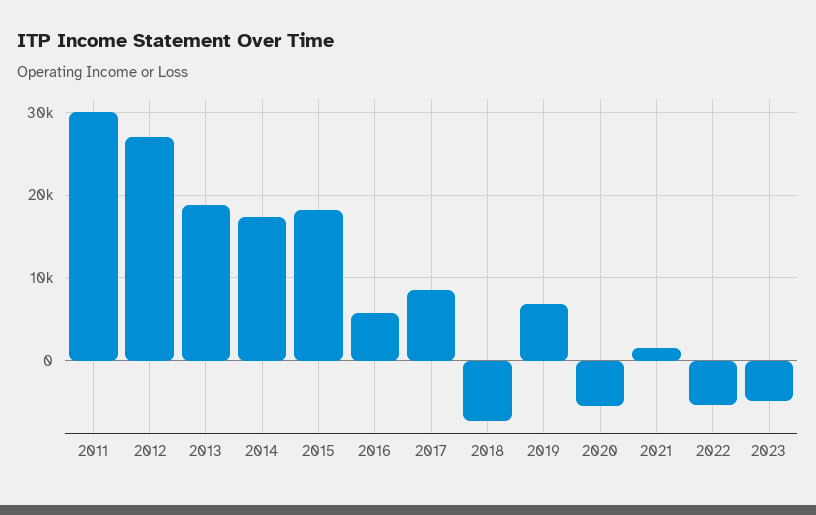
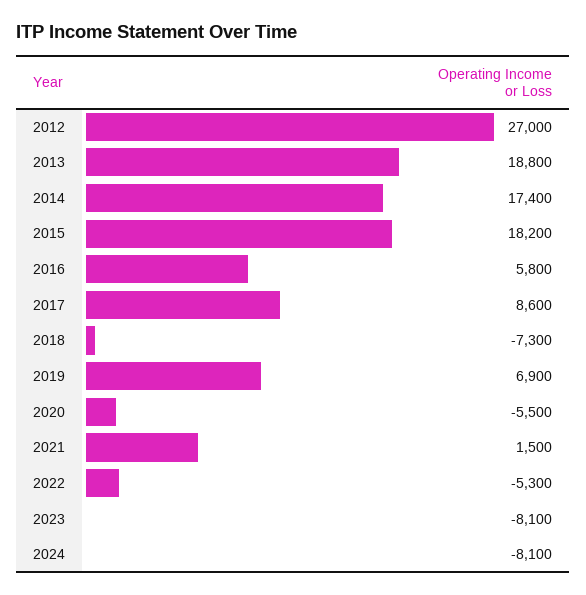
2011: 30000 -> none
2023: -5000 -> -8100
2024: none -> -8100

